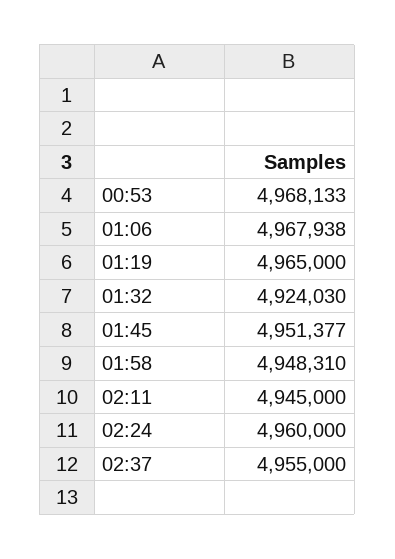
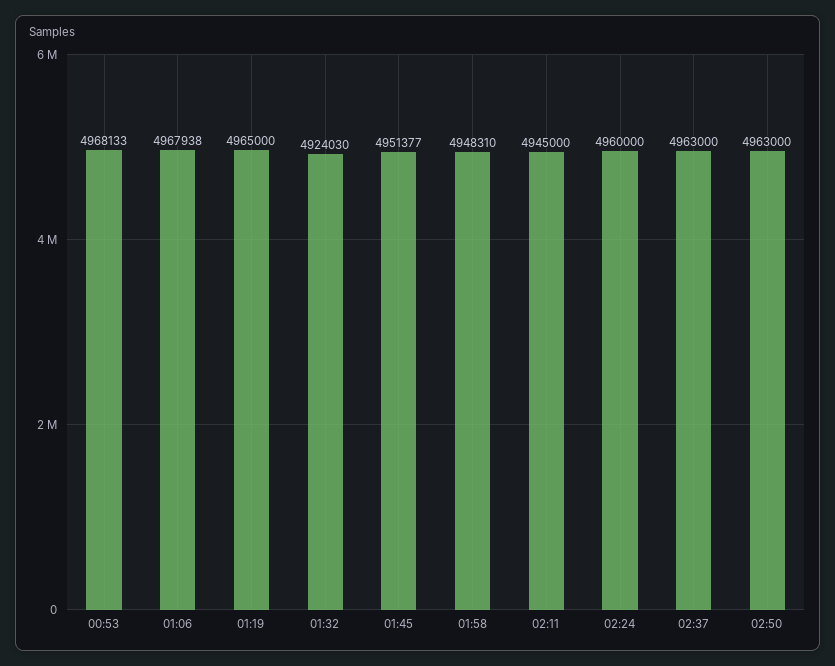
02:37: 4955000 -> 4963000
02:50: none -> 4963000

